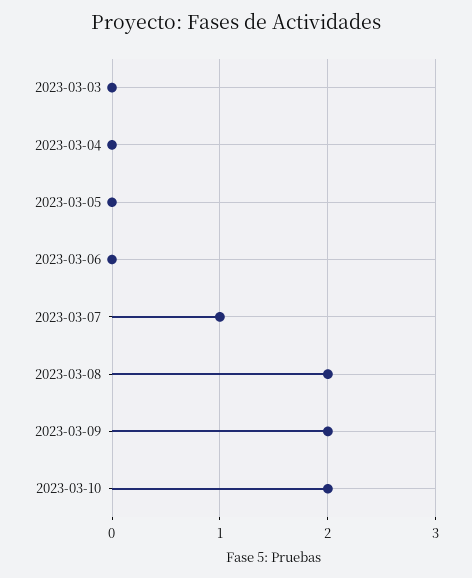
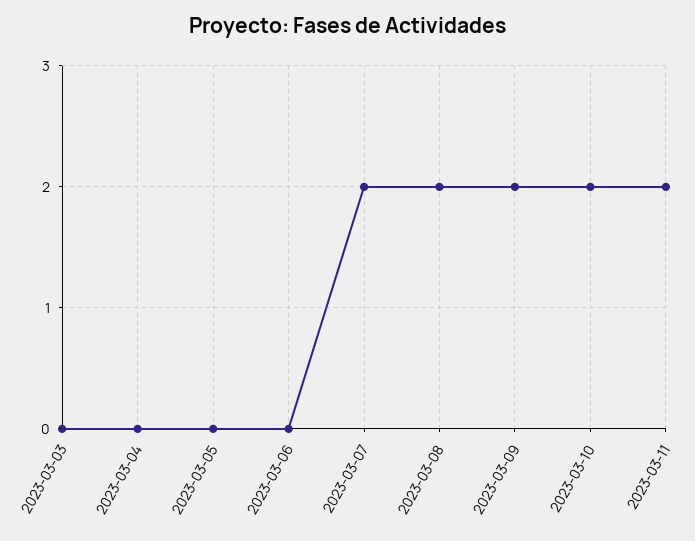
2023-03-07: 1 -> 2
2023-03-11: none -> 2

